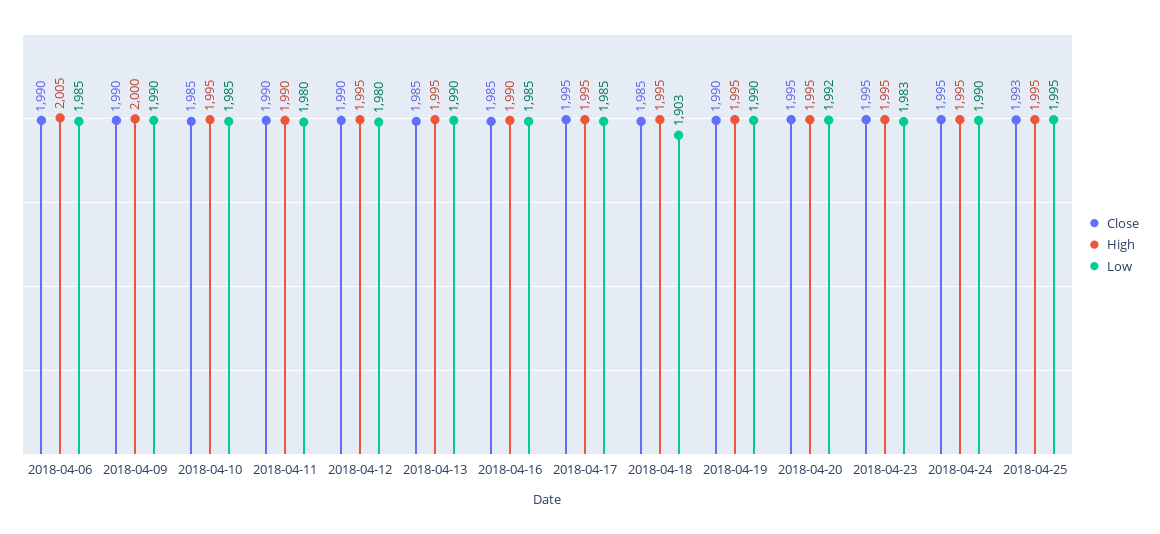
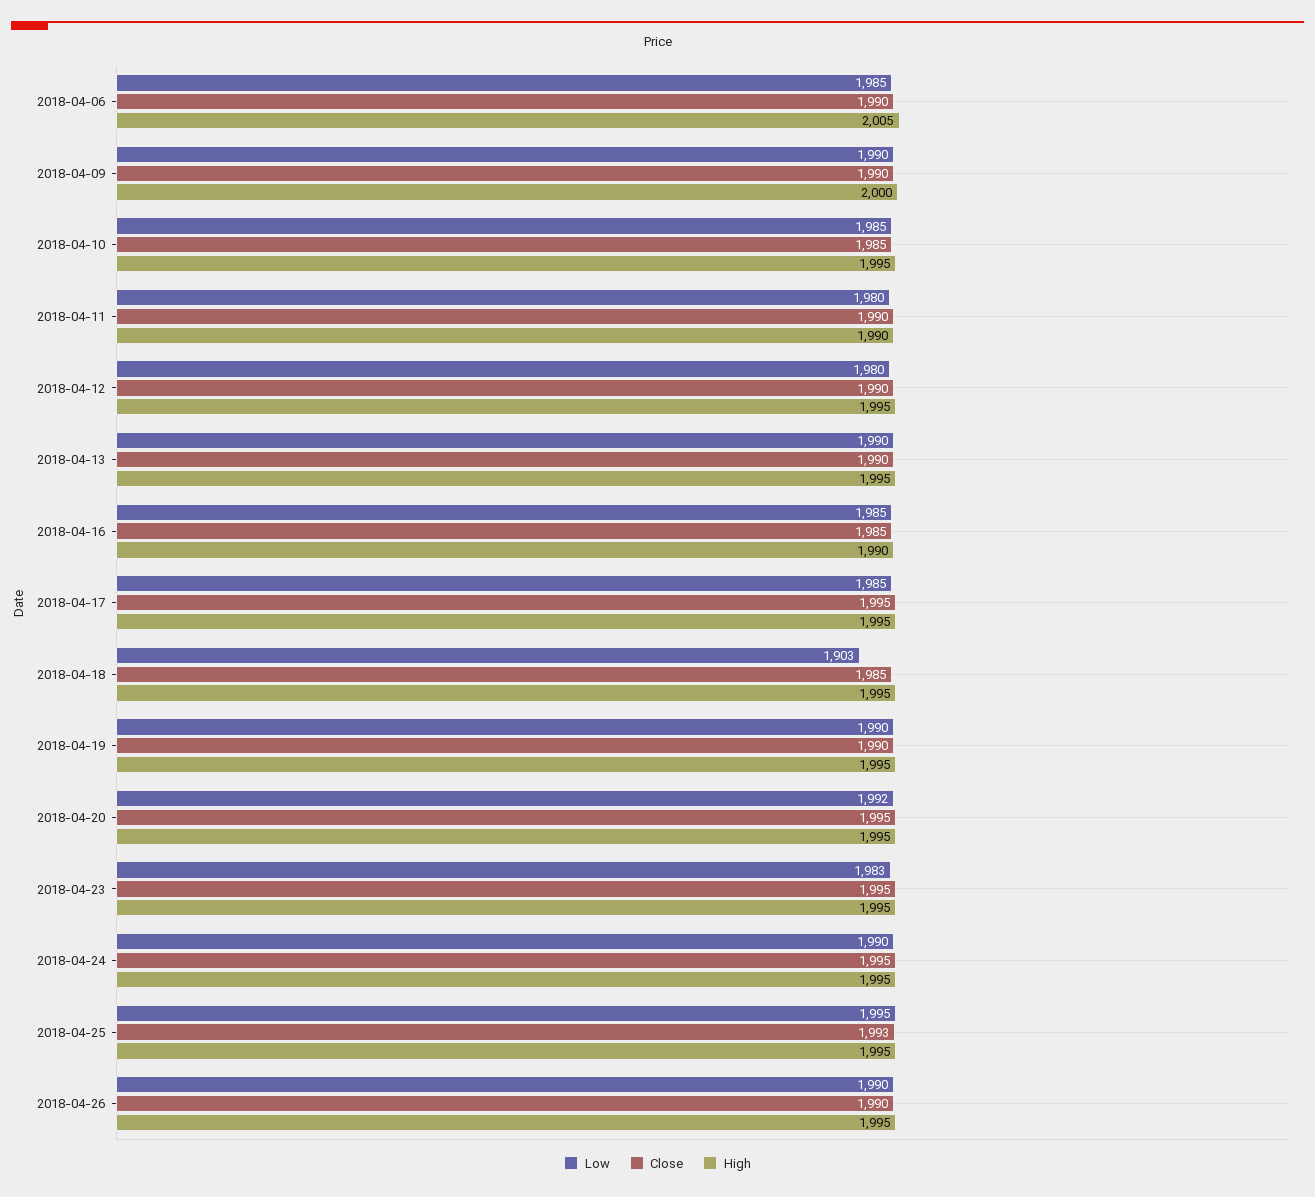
Close, 2018-04-13: 1985 -> 1990
Low, 2018-04-26: none -> 1990
Close, 2018-04-26: none -> 1990
High, 2018-04-26: none -> 1995

